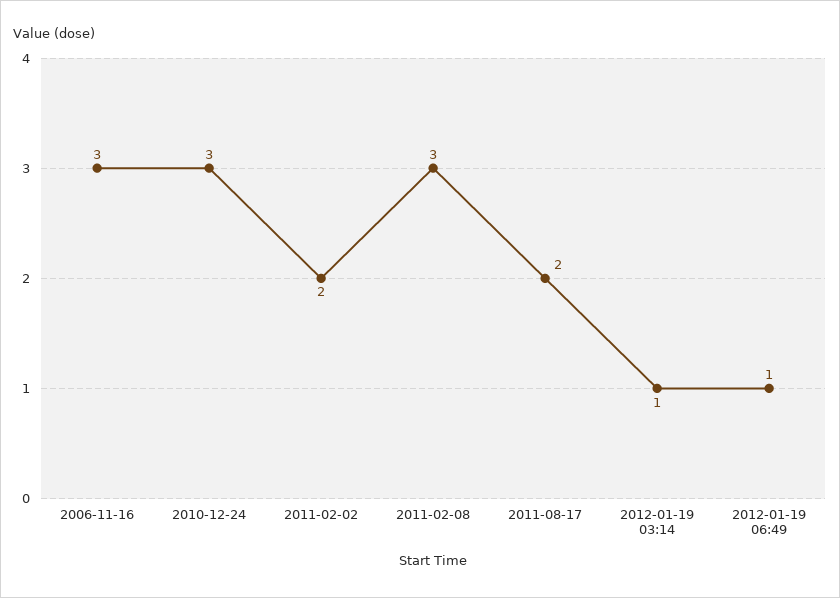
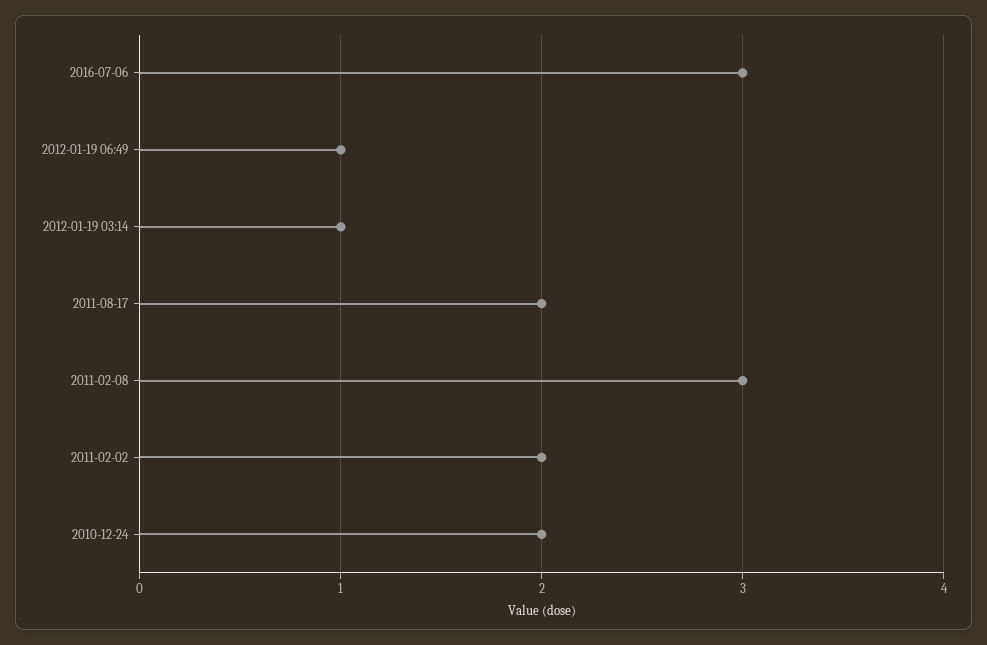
2006-11-16: 3 -> none
2010-12-24: 3 -> 2
2016-07-06: none -> 3

